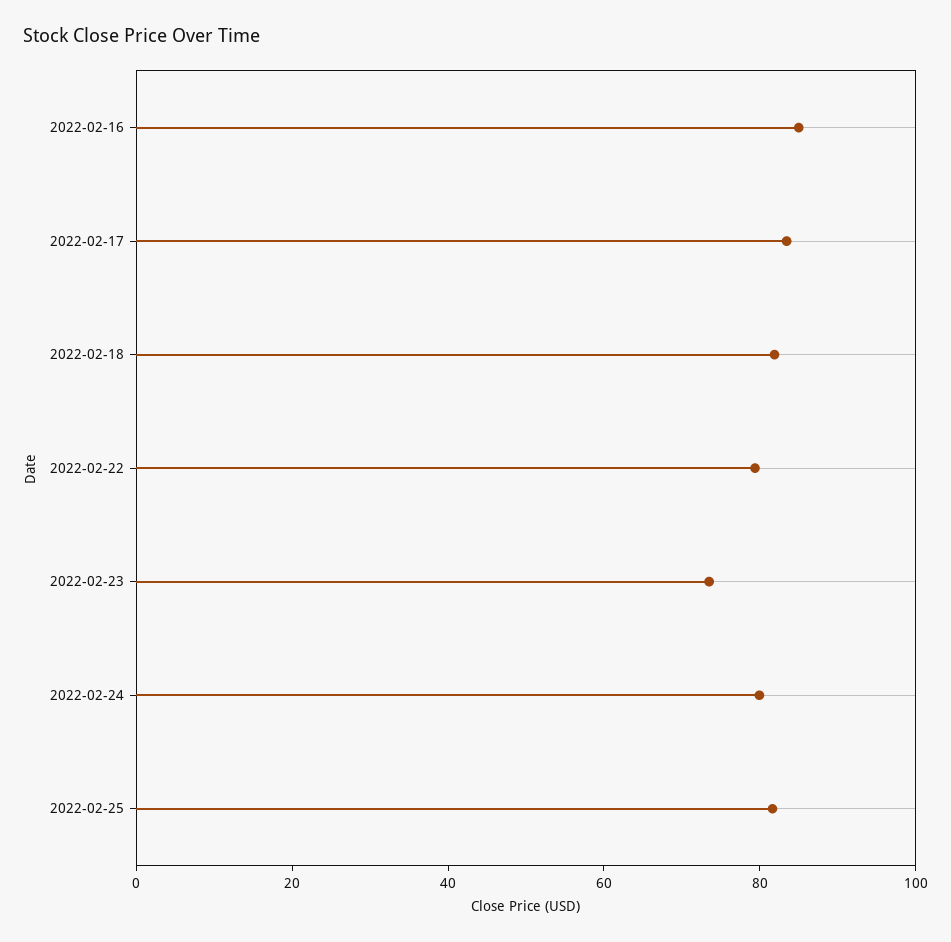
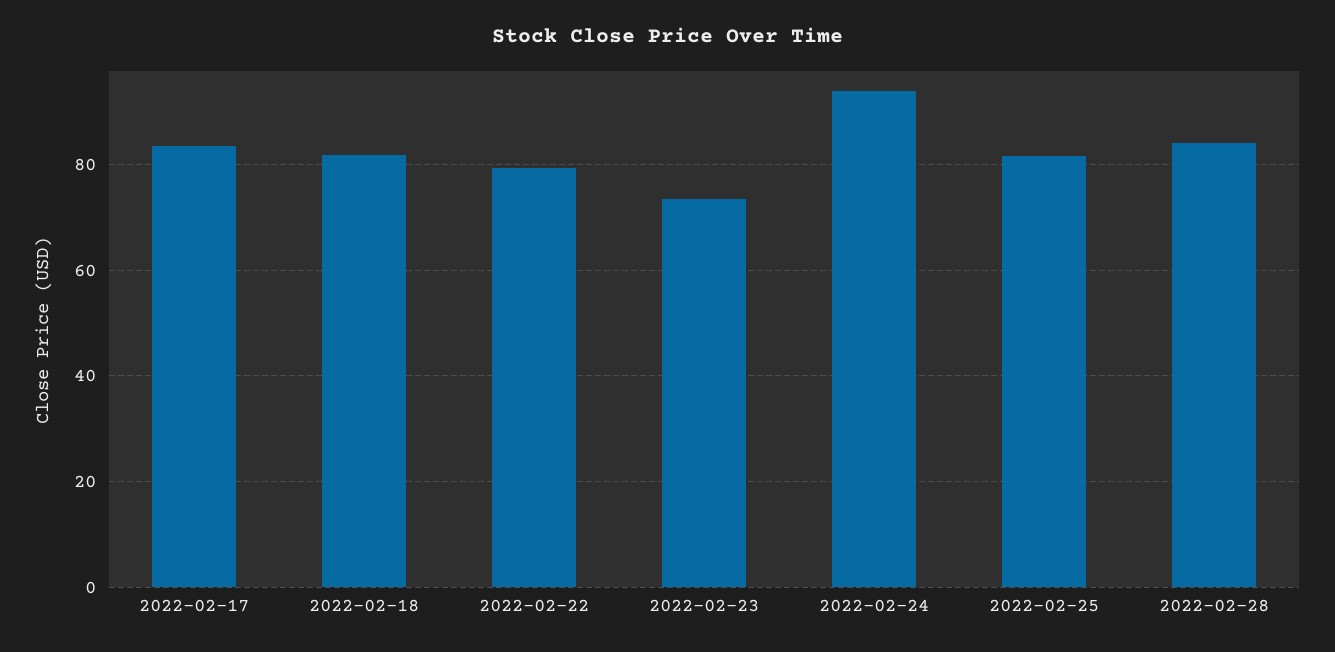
2022-02-16: 85 -> none
2022-02-24: 80 -> 94
2022-02-28: none -> 84

